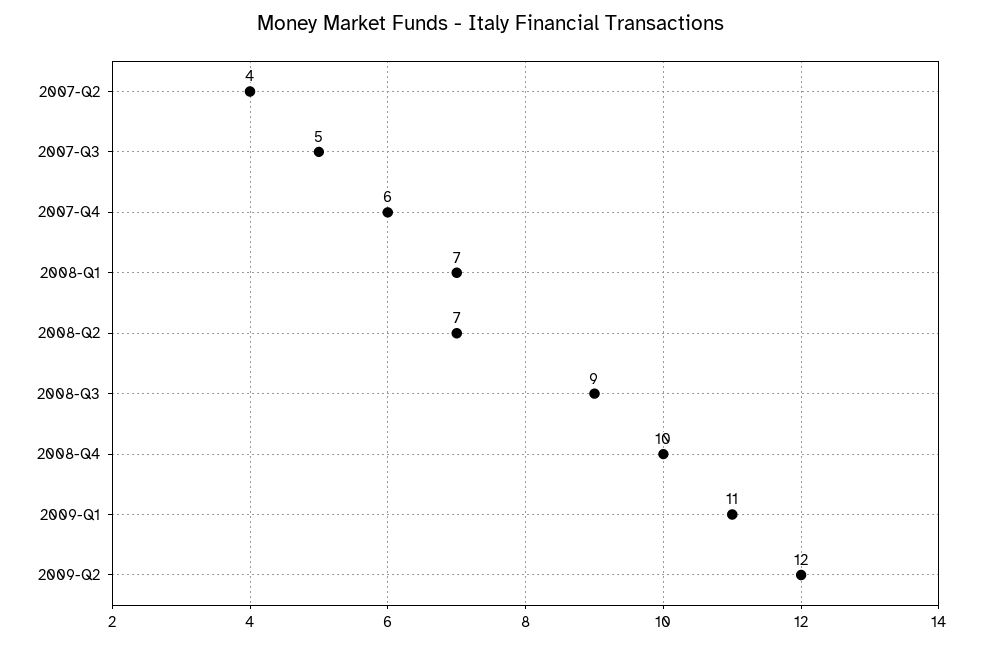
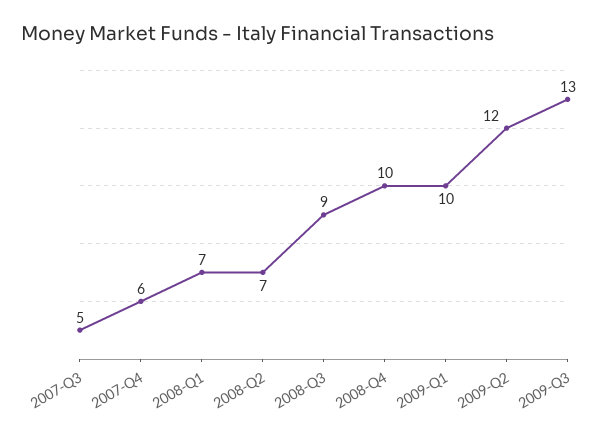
2007-Q2: 4 -> none
2009-Q1: 11 -> 10
2009-Q3: none -> 13

